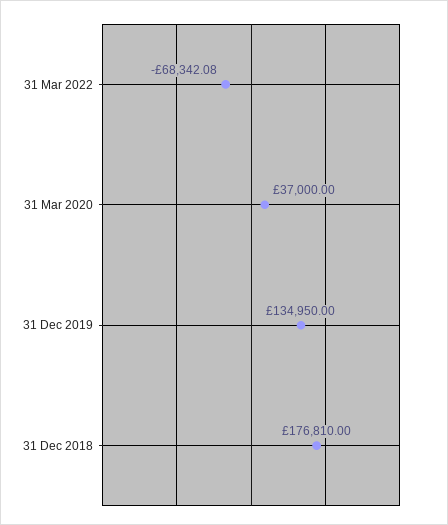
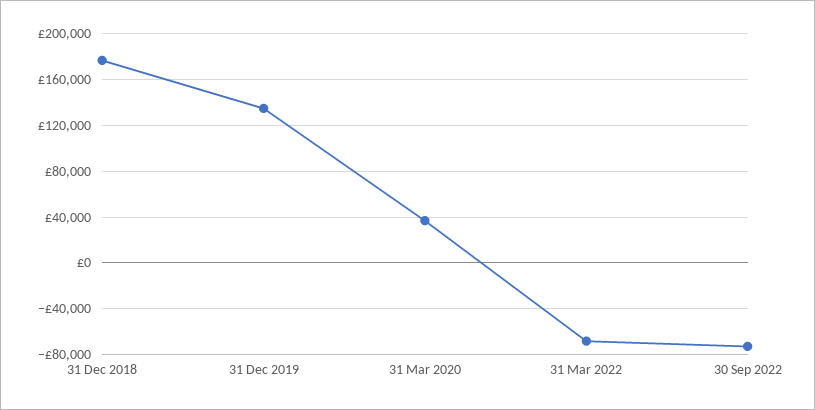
30 Sep 2022: none -> -70000

